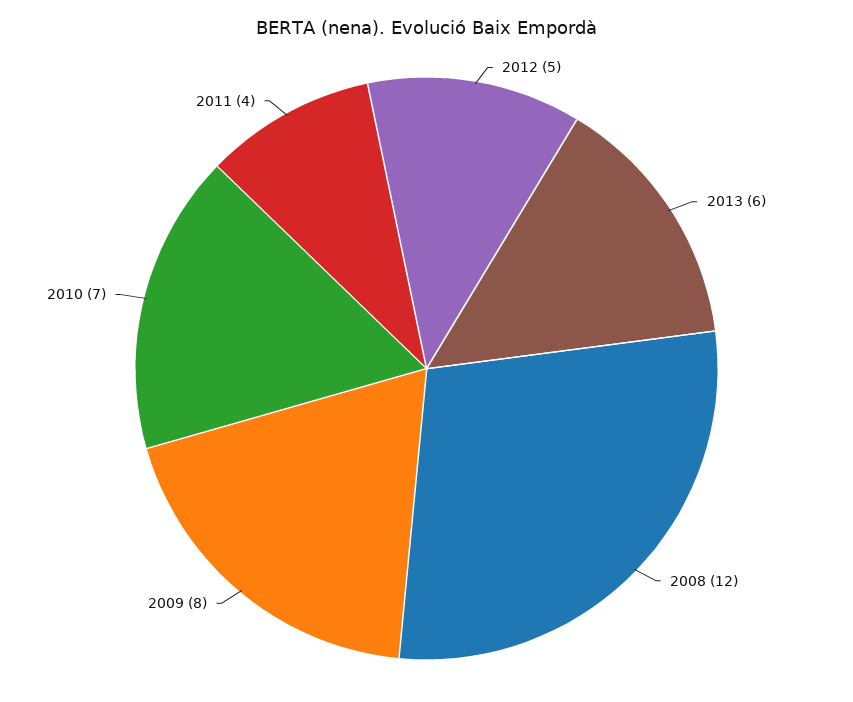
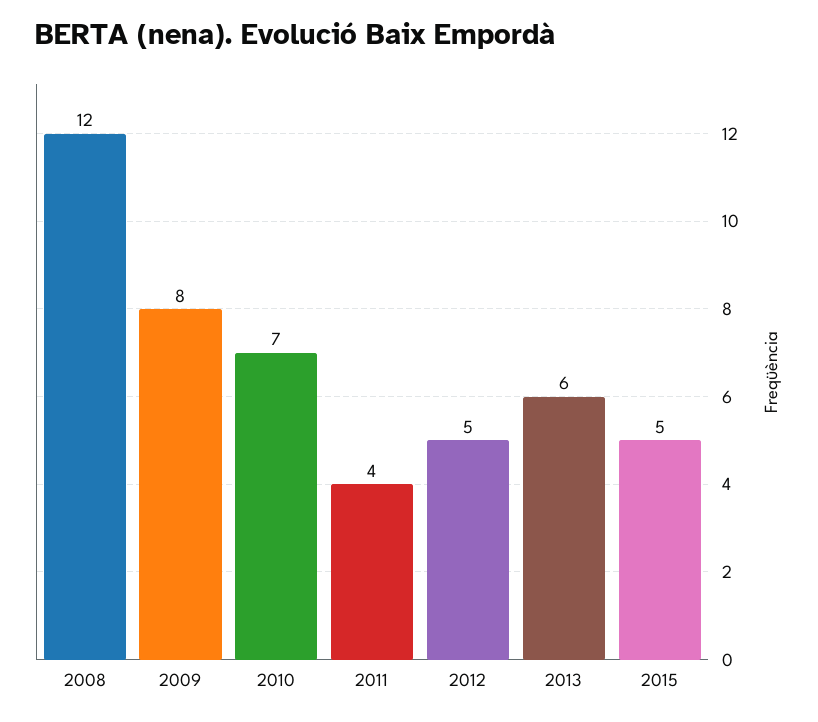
2015: none -> 5

